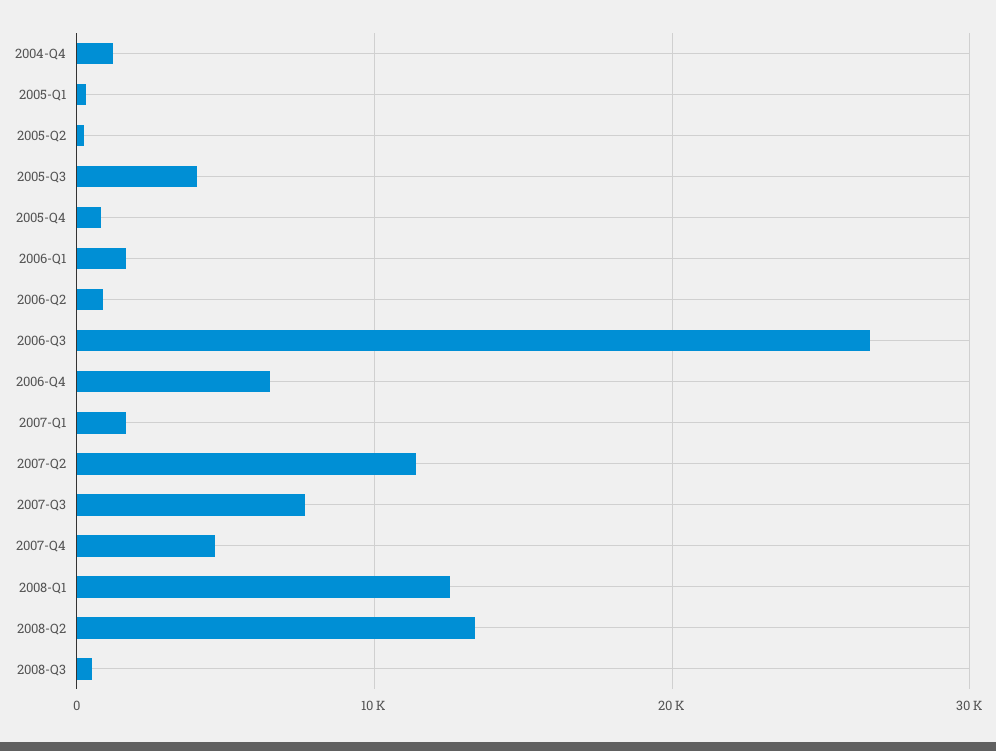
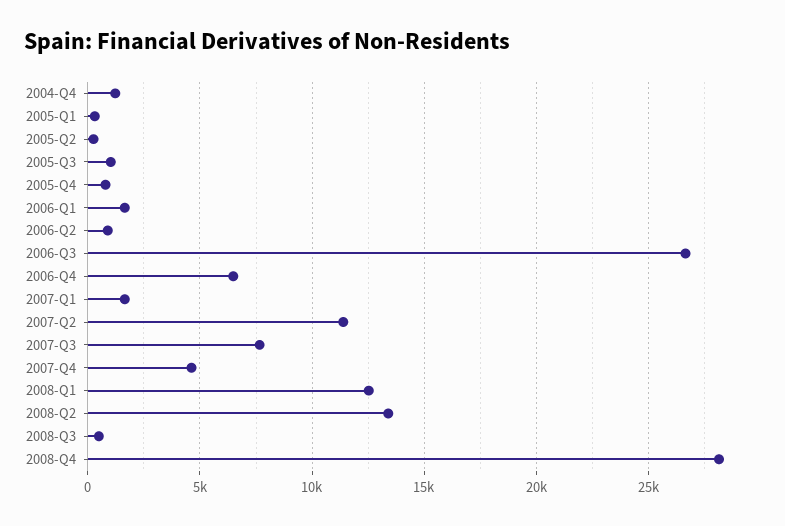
2005-Q3: 4000 -> 1000
2008-Q4: none -> 28000

